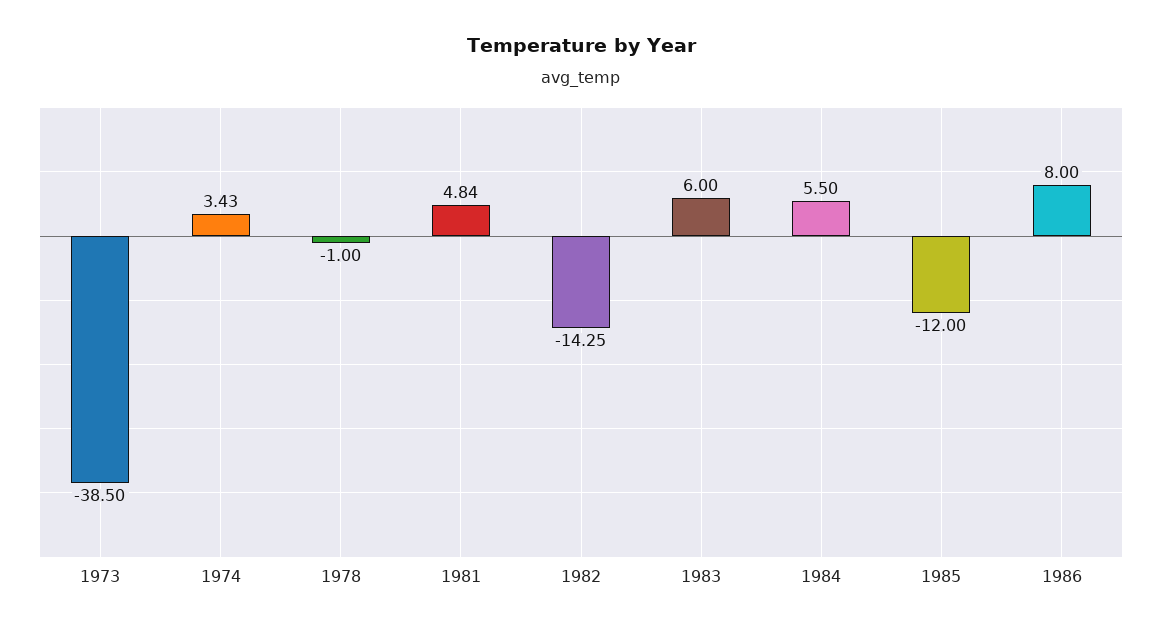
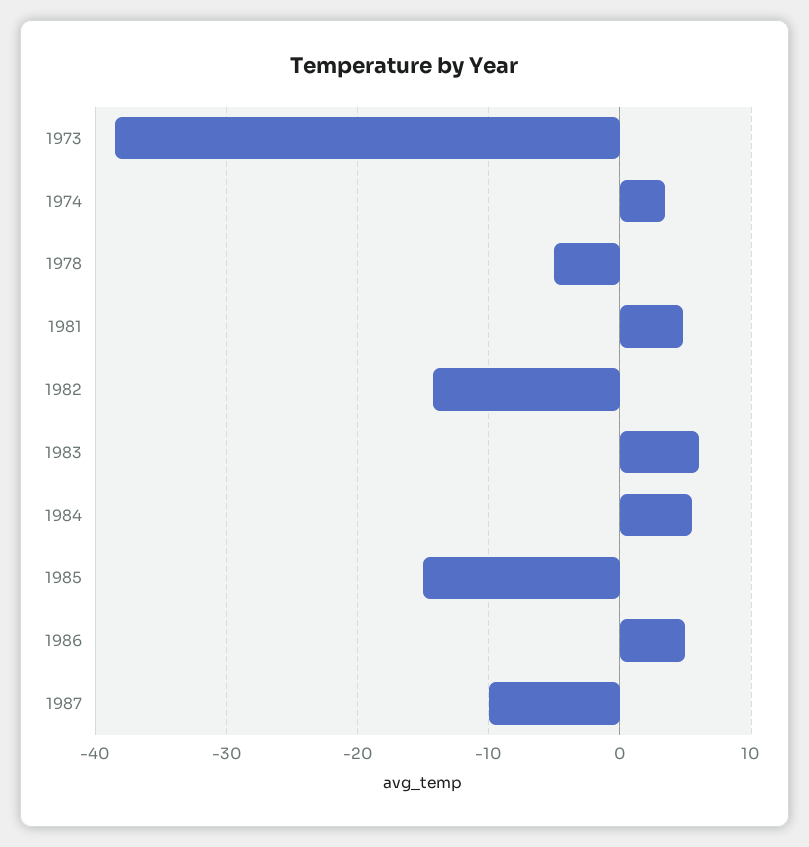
1978: -1 -> -5
1985: -12 -> -15
1986: 8 -> 5
1987: none -> -10

